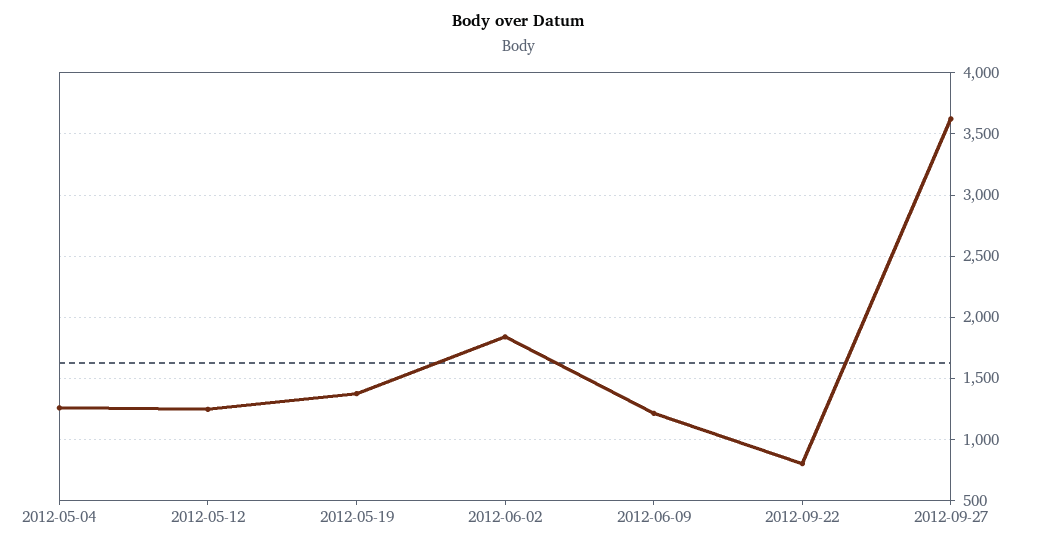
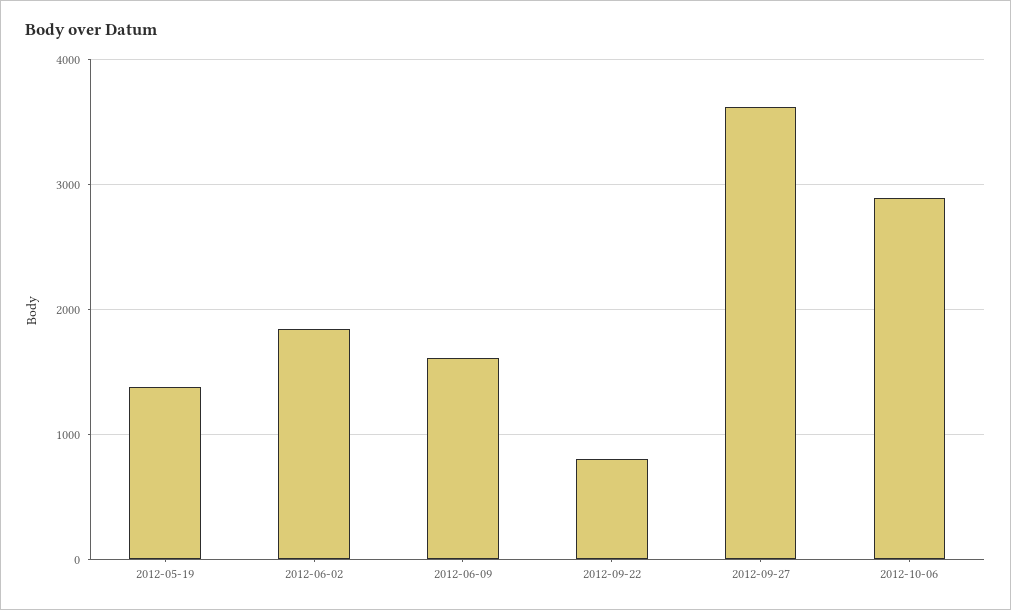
2012-05-04: 1250 -> none
2012-05-12: 1250 -> none
2012-06-09: 1200 -> 1600
2012-10-06: none -> 2900

